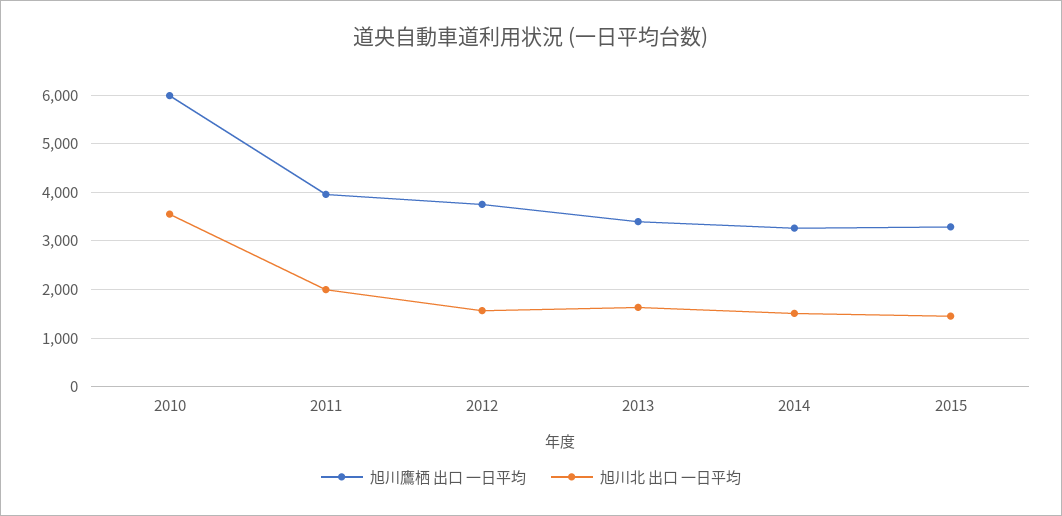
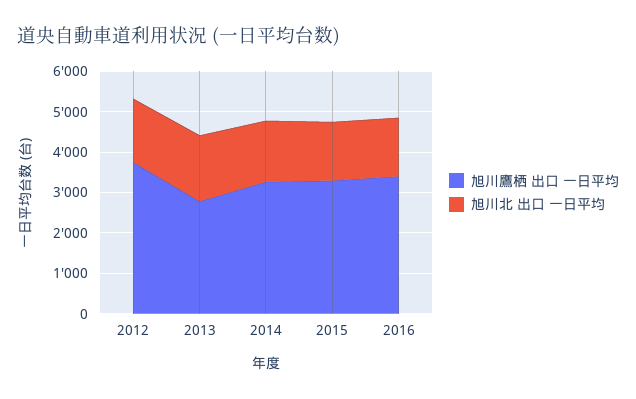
旭川鷹栖 出口 一日平均, 2010: 6000 -> none
旭川北 出口 一日平均, 2010: 3600 -> none
旭川鷹栖 出口 一日平均, 2011: 4000 -> none
旭川北 出口 一日平均, 2011: 2000 -> none
旭川鷹栖 出口 一日平均, 2013: 3400 -> 2800
旭川鷹栖 出口 一日平均, 2016: none -> 3400
旭川北 出口 一日平均, 2016: none -> 1400

